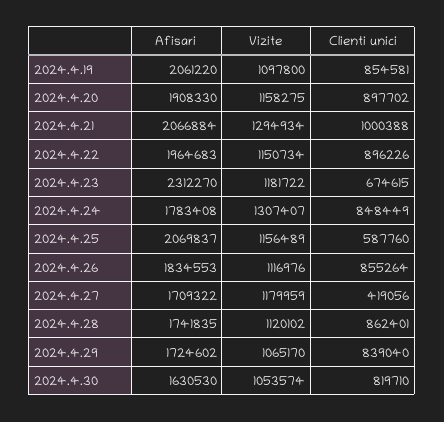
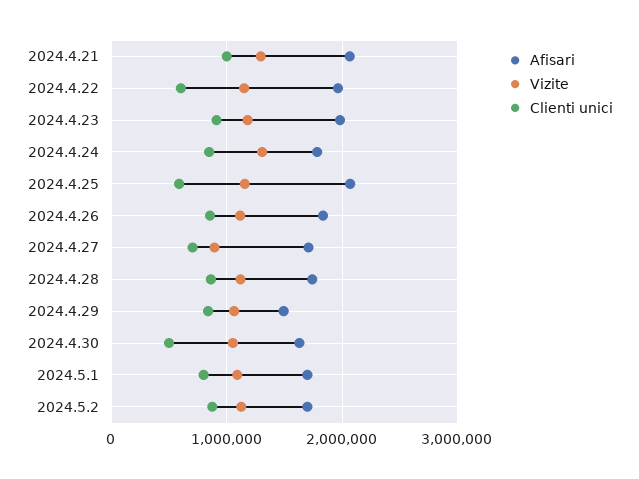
Afisari, 2024.4.19: 2061220 -> none
Vizite, 2024.4.19: 1097800 -> none
Clienti unici, 2024.4.19: 854581 -> none
Afisari, 2024.4.20: 1908330 -> none
Vizite, 2024.4.20: 1158275 -> none
Clienti unici, 2024.4.20: 897702 -> none
Clienti unici, 2024.4.22: 896226 -> 600000
Afisari, 2024.4.23: 2312270 -> 2000000
Clienti unici, 2024.4.23: 674615 -> 900000
Vizite, 2024.4.27: 1179959 -> 900000
Clienti unici, 2024.4.27: 419056 -> 700000
Afisari, 2024.4.29: 1724602 -> 1500000
Clienti unici, 2024.4.30: 819710 -> 500000
Afisari, 2024.5.1: none -> 1700000
Vizite, 2024.5.1: none -> 1100000
Clienti unici, 2024.5.1: none -> 800000
Afisari, 2024.5.2: none -> 1700000
Vizite, 2024.5.2: none -> 1100000
Clienti unici, 2024.5.2: none -> 900000

